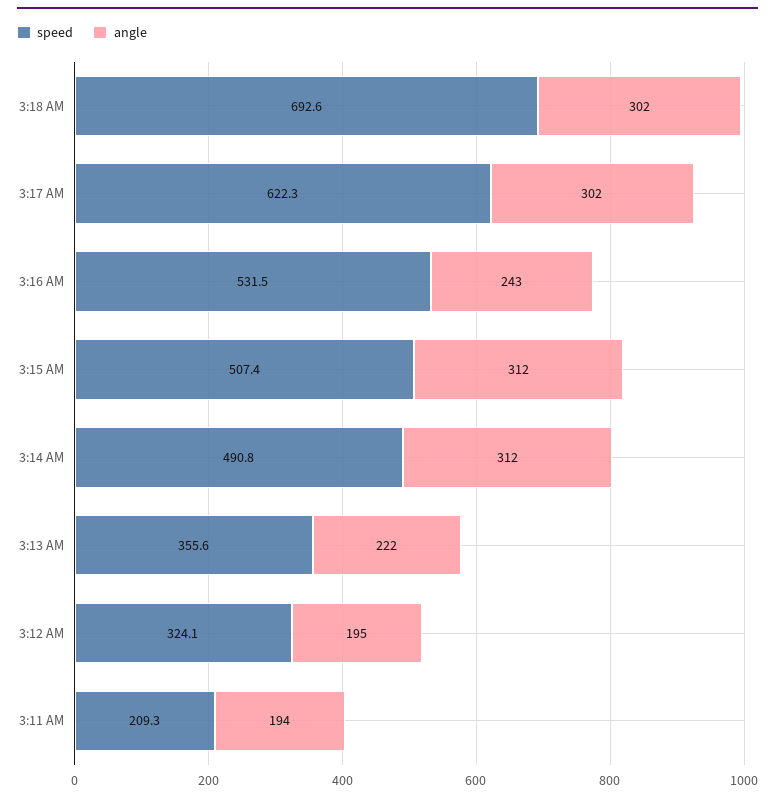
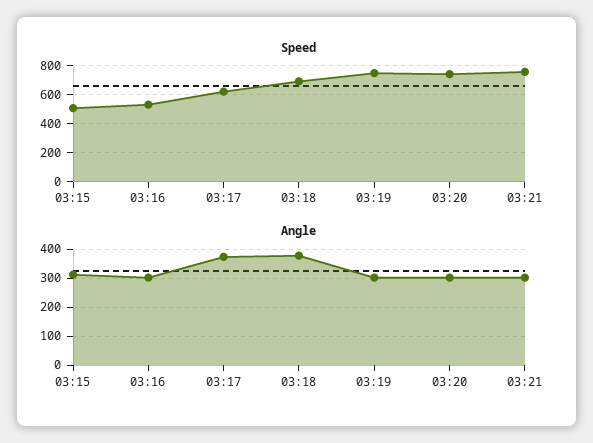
angle, 3:18 AM: 302 -> 375
angle, 3:17 AM: 302 -> 375
angle, 3:16 AM: 243 -> 300
speed, 3:14 AM: 490.8 -> none
angle, 3:14 AM: 312 -> none
speed, 3:13 AM: 355.6 -> none
angle, 3:13 AM: 222 -> none
speed, 3:12 AM: 324.1 -> none
angle, 3:12 AM: 195 -> none
speed, 3:11 AM: 209.3 -> none
angle, 3:11 AM: 194 -> none
speed, 03:19: none -> 750
speed, 03:20: none -> 750
speed, 03:21: none -> 750
angle, 03:19: none -> 300
angle, 03:20: none -> 300
angle, 03:21: none -> 300

